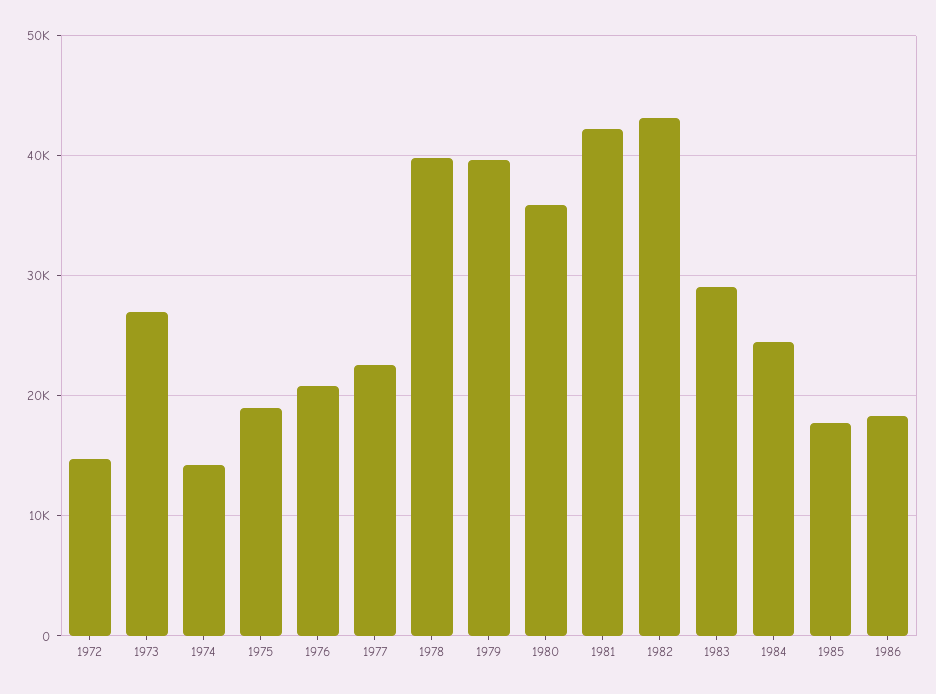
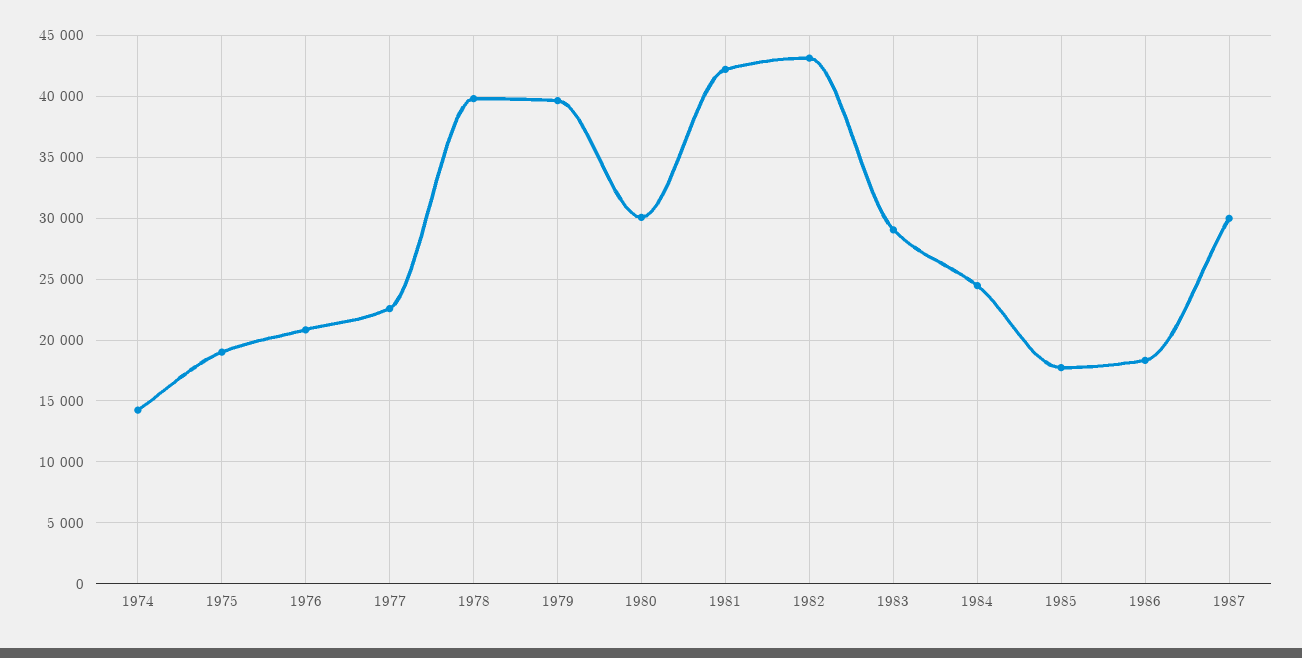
1972: 15000 -> none
1973: 27000 -> none
1980: 36000 -> 30000
1987: none -> 30000

